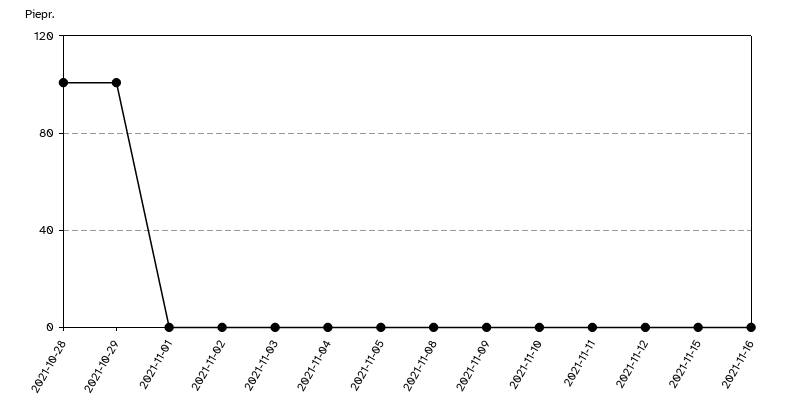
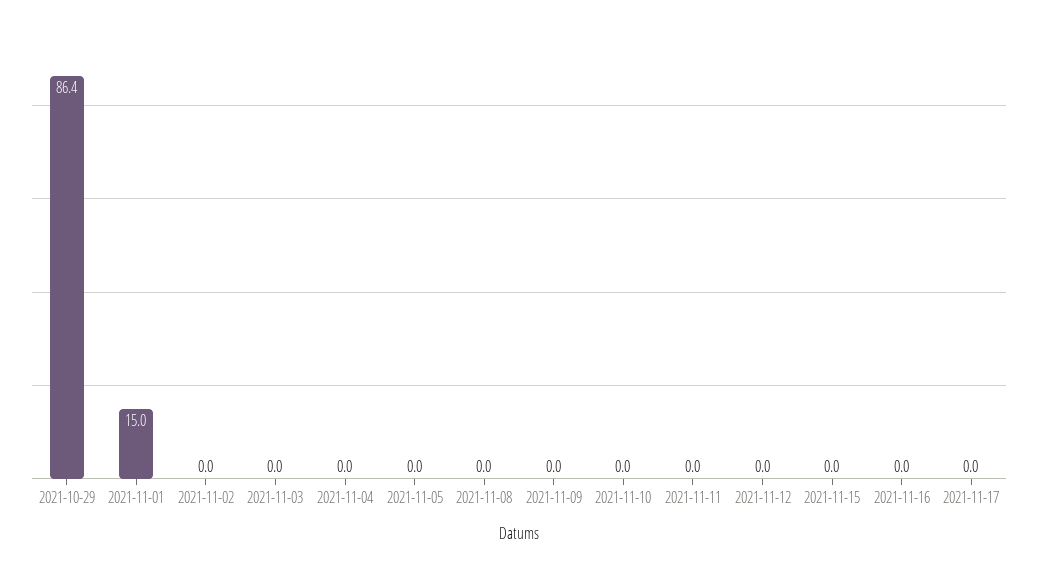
2021-10-28: 100 -> none
2021-10-29: 100 -> 86.4
2021-11-01: 0 -> 15
2021-11-17: none -> 0

